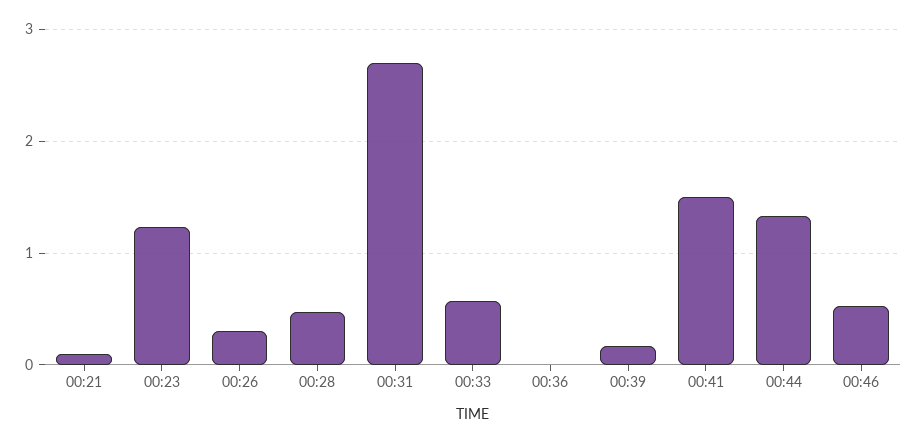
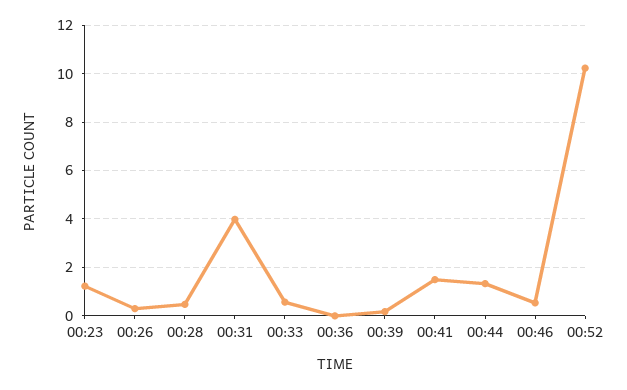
00:21: 0.1 -> none
00:31: 2.7 -> 4
00:52: none -> 10.25

